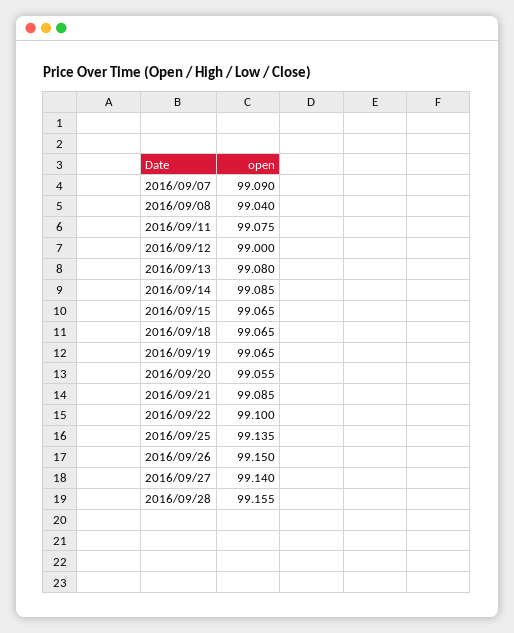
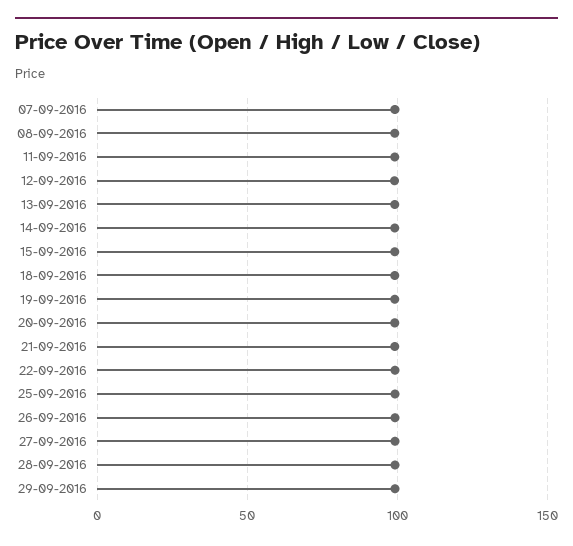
29-09-2016: none -> 100

